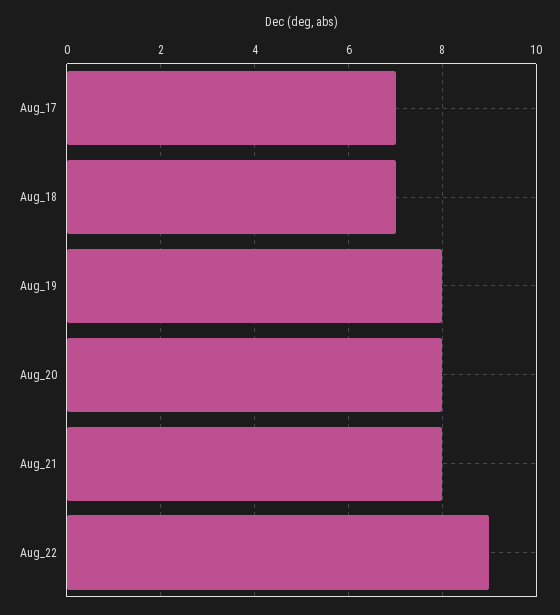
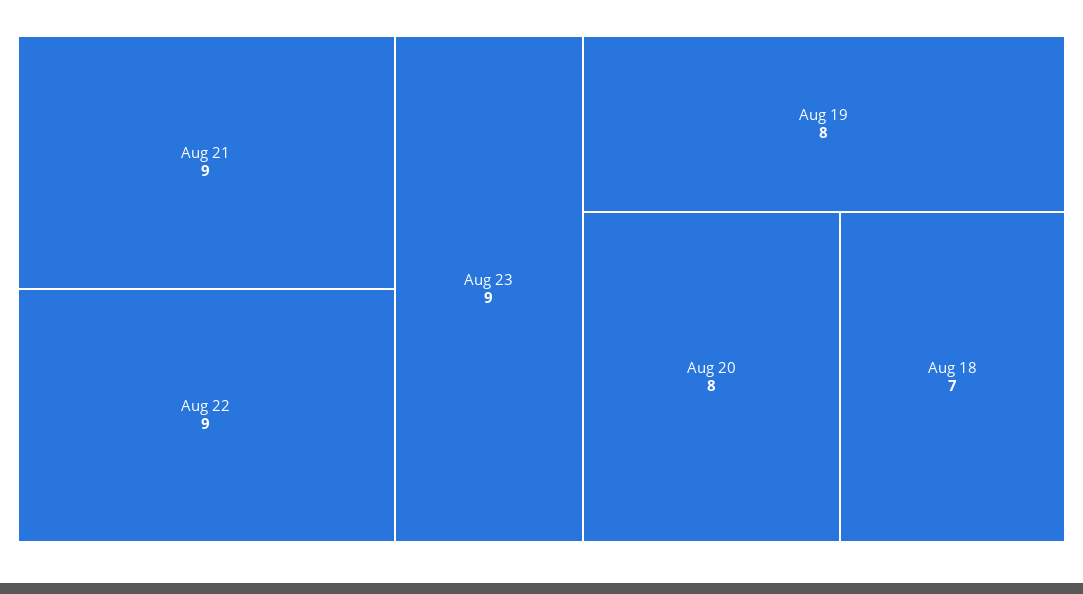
Aug_17: 7 -> none
Aug_21: 8 -> 9
Aug 23: none -> 9

